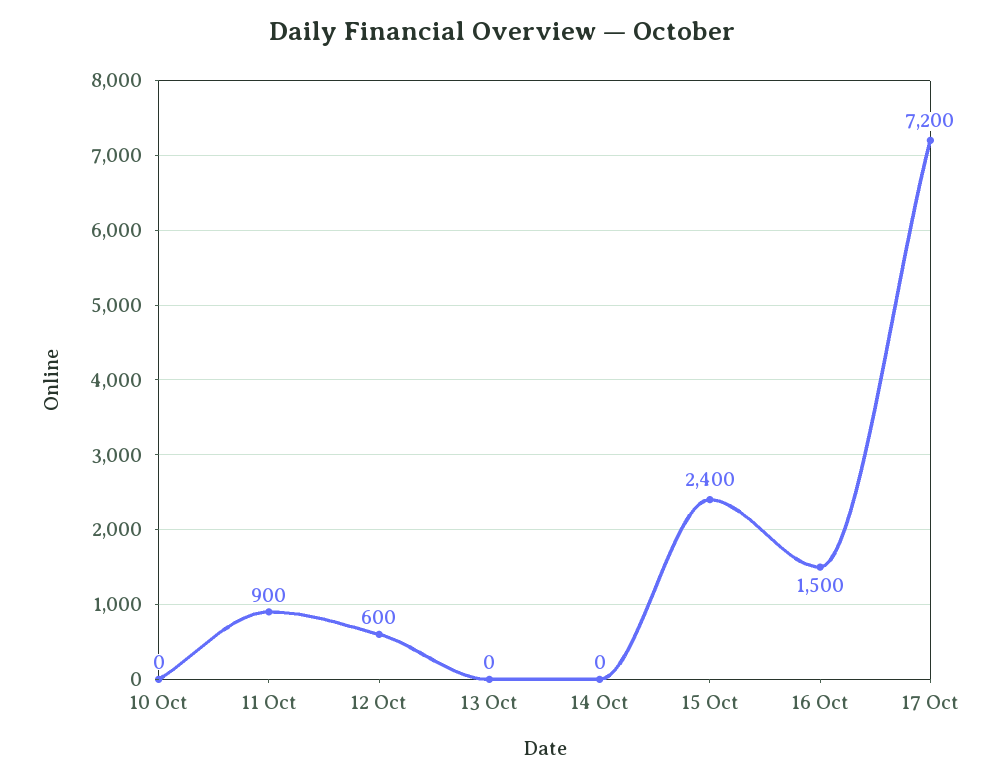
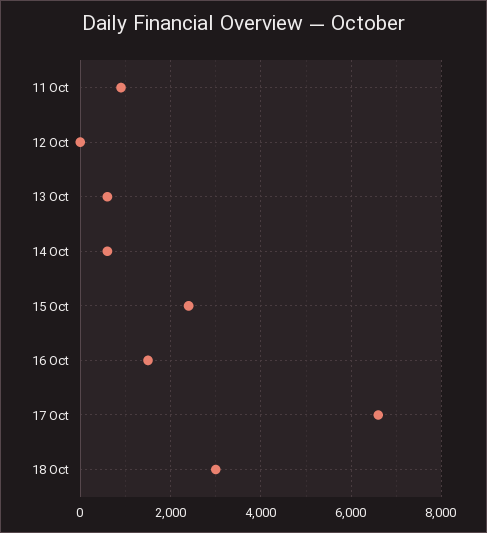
10 Oct: 0 -> none
12 Oct: 600 -> 0
13 Oct: 0 -> 600
14 Oct: 0 -> 600
17 Oct: 7200 -> 6600
18 Oct: none -> 3000

